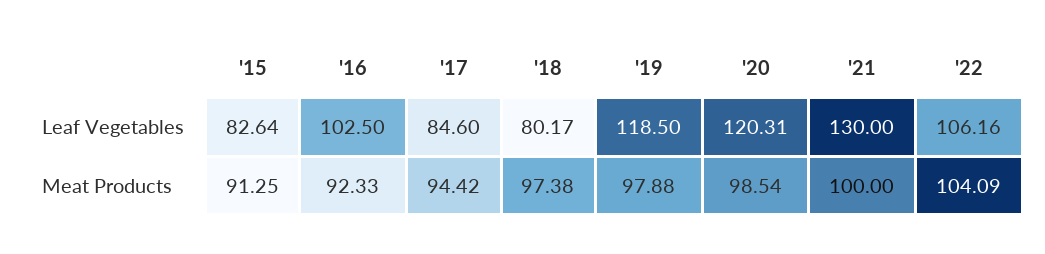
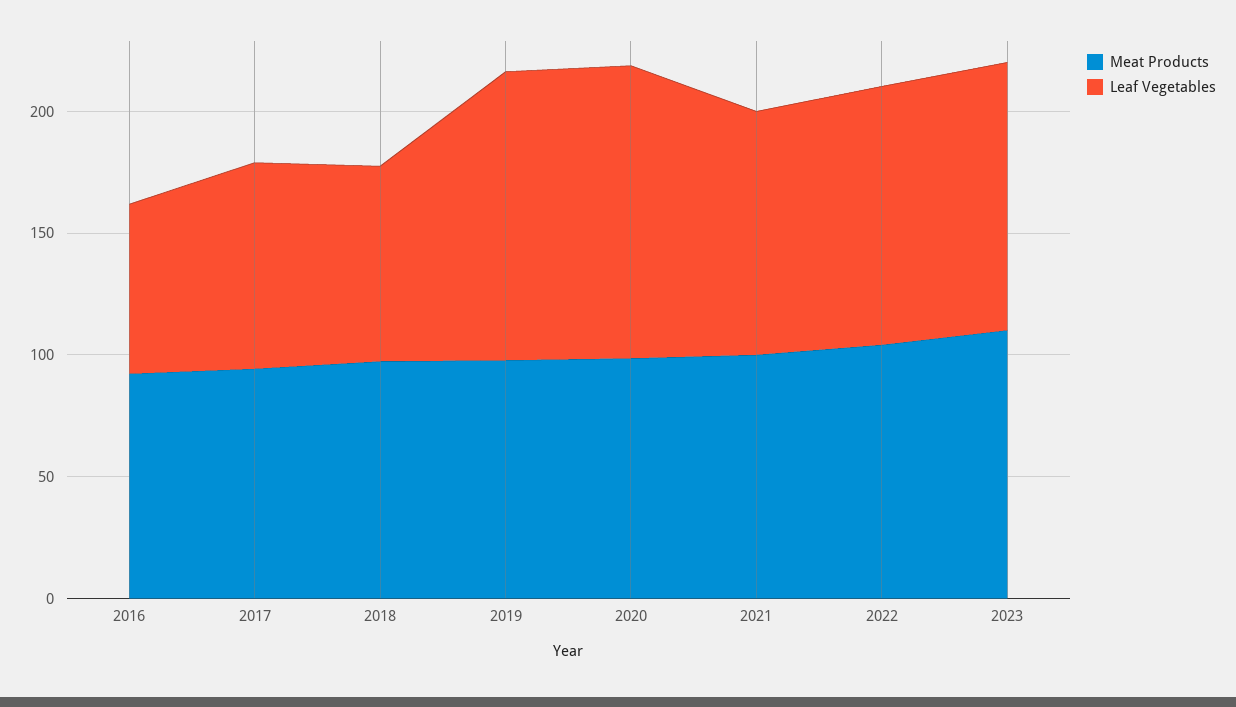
Leaf Vegetables, '15: 82.64 -> none
Leaf Vegetables, '16: 102.5 -> 70
Leaf Vegetables, '21: 130 -> 100
Meat Products, '15: 91.25 -> none
Meat Products, 2023: none -> 110
Leaf Vegetables, 2023: none -> 110

